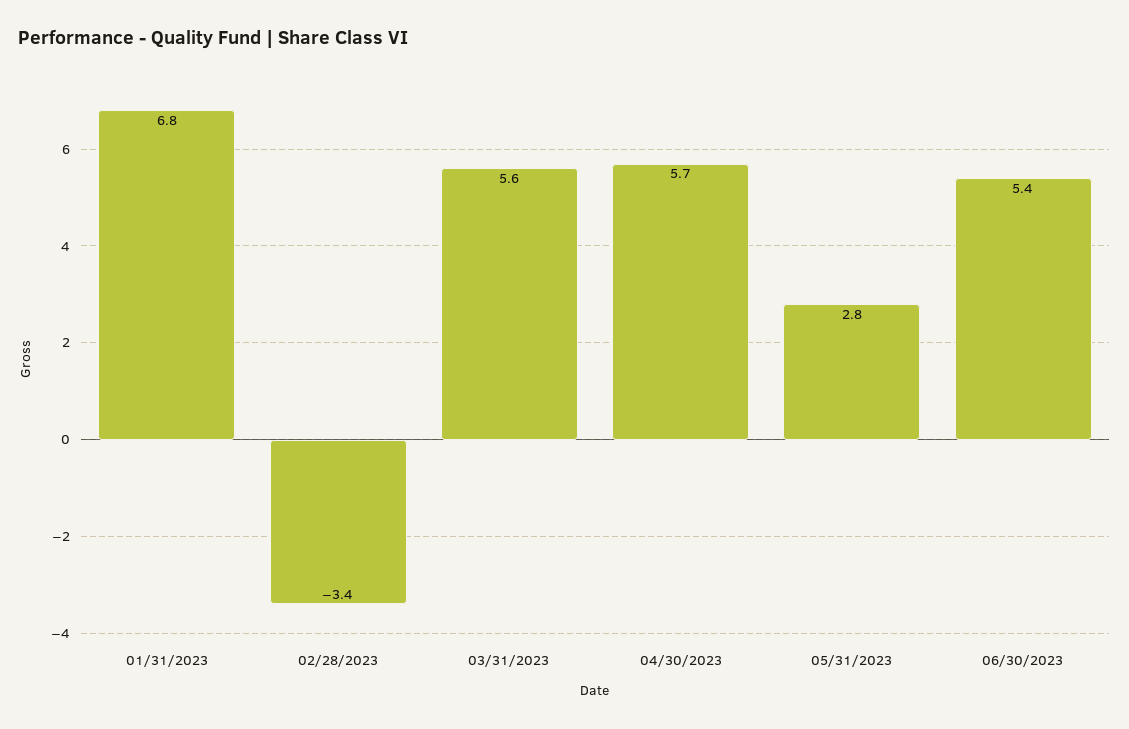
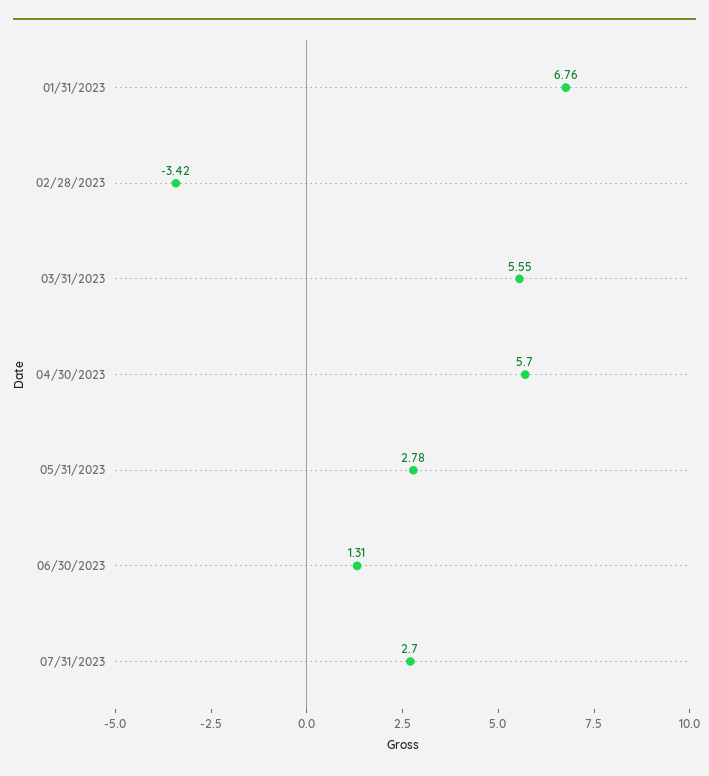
06/30/2023: 5.4 -> 1.31
07/31/2023: none -> 2.7

